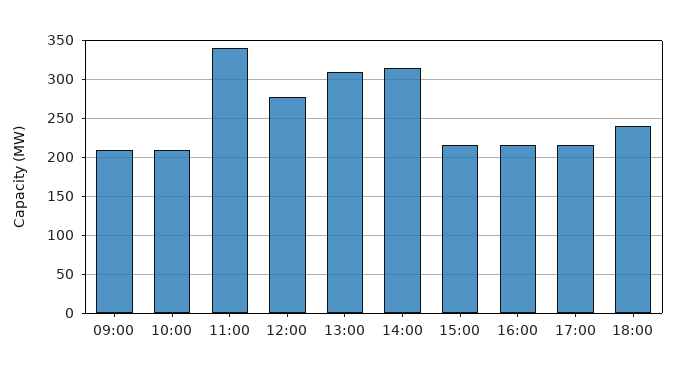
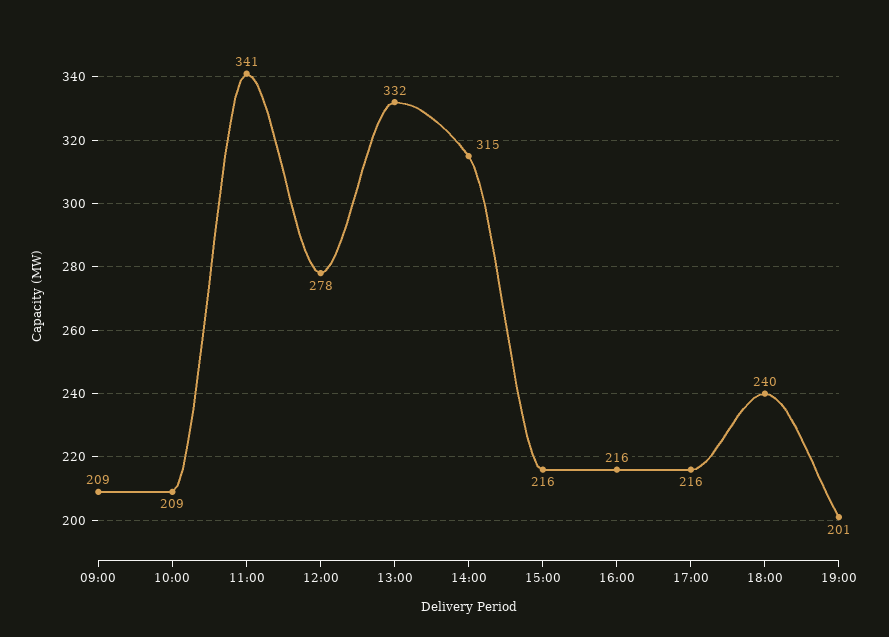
13:00: 310 -> 332
19:00: none -> 201

